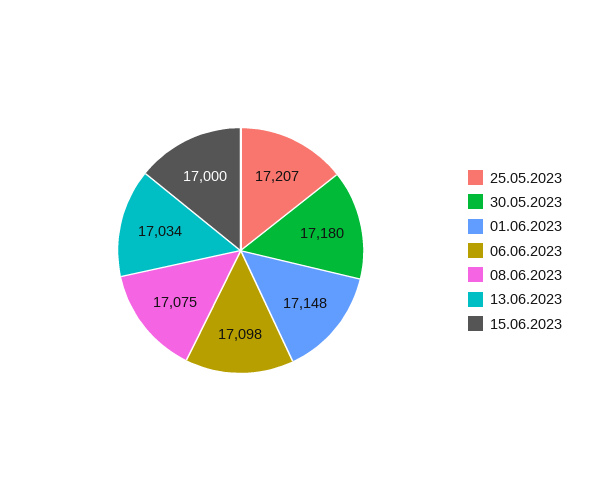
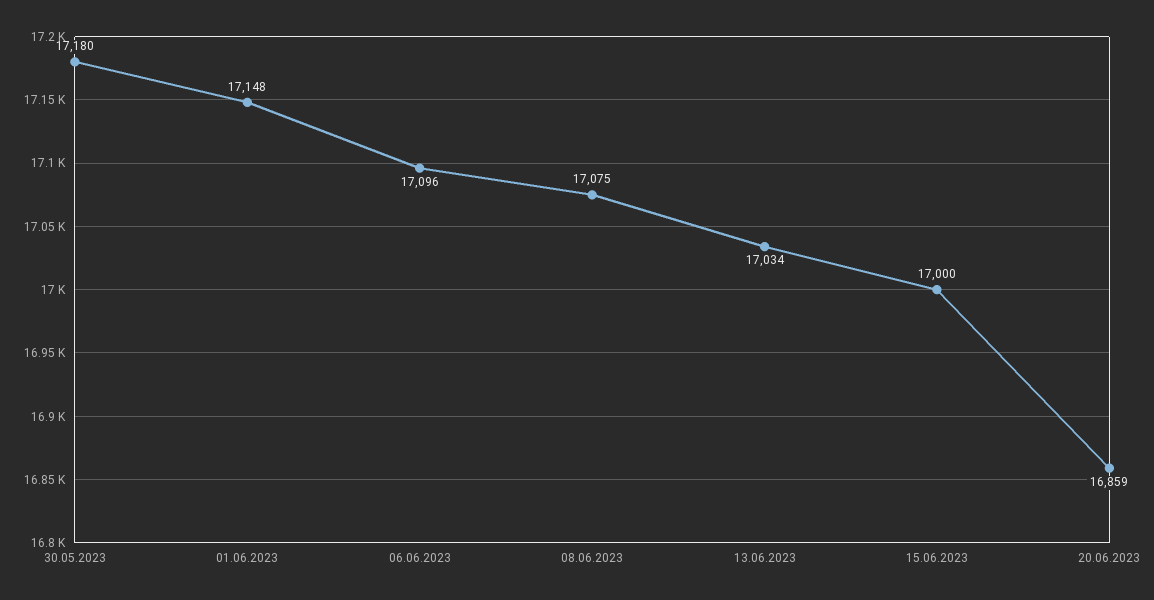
25.05.2023: 17207 -> none
06.06.2023: 17098 -> 17096
20.06.2023: none -> 16859

